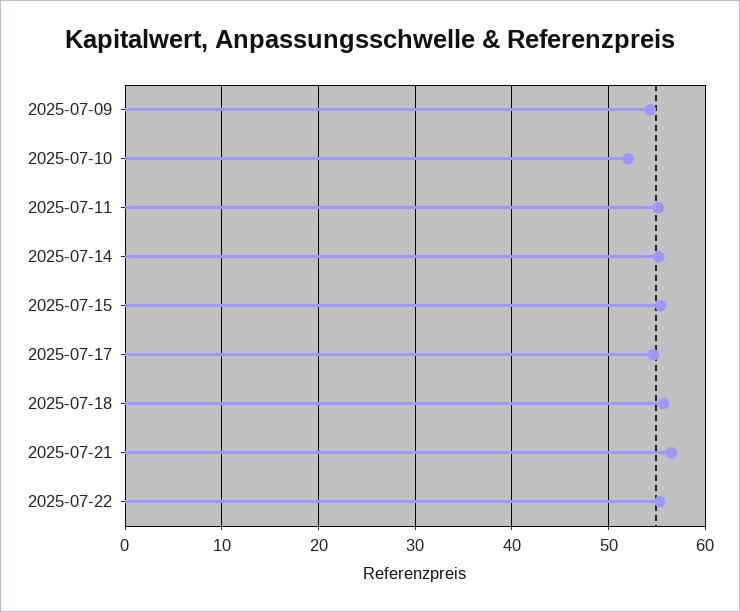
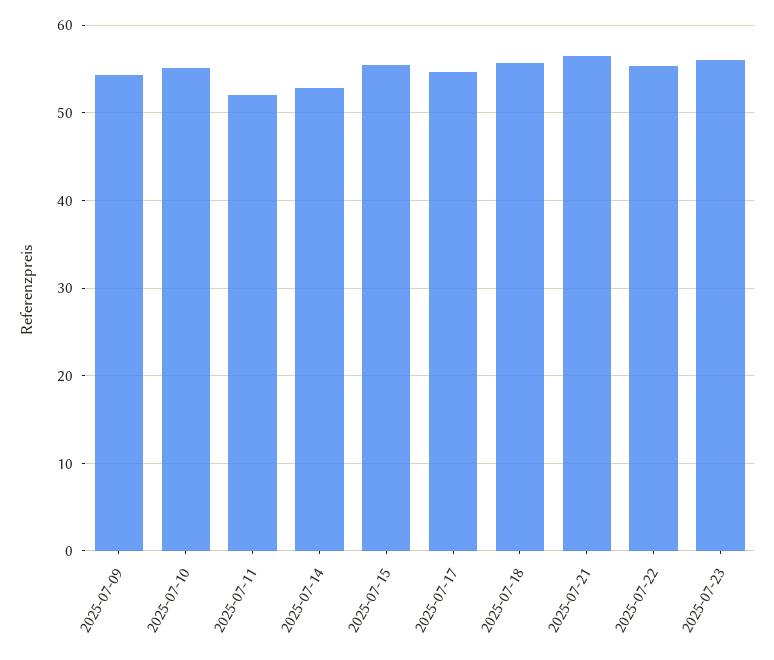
2025-07-10: 52 -> 55
2025-07-11: 55 -> 52
2025-07-14: 55 -> 53
2025-07-23: none -> 56

